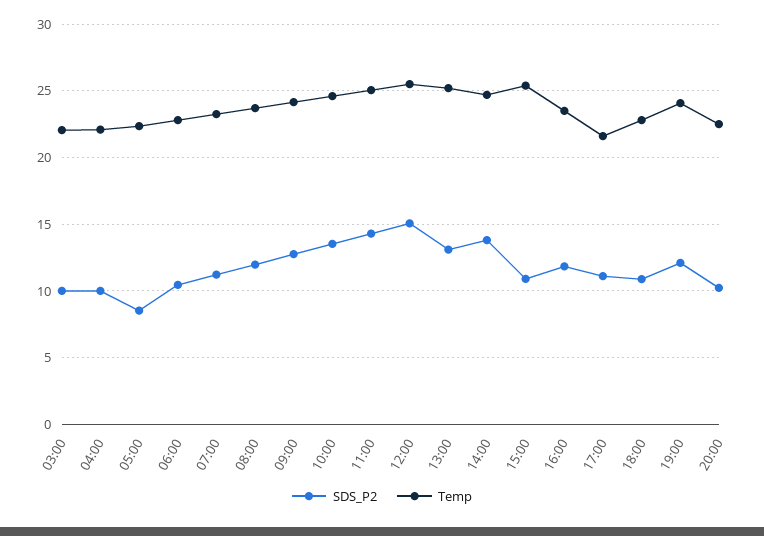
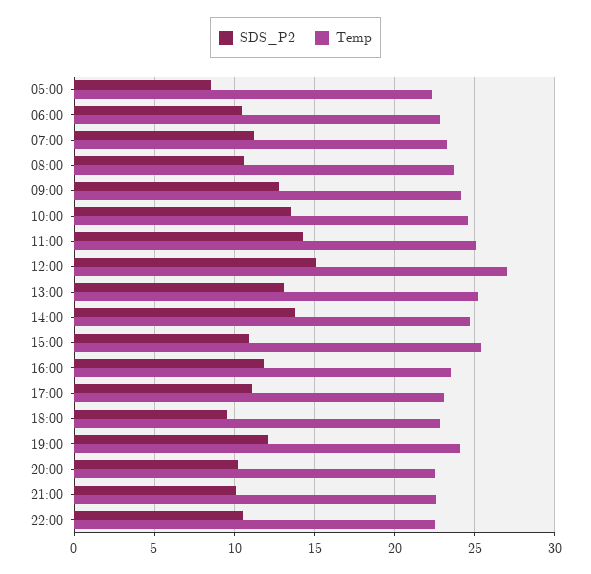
SDS_P2, 03:00: 10 -> none
Temp, 03:00: 22 -> none
SDS_P2, 04:00: 10 -> none
Temp, 04:00: 22 -> none
SDS_P2, 08:00: 12 -> 10.5
Temp, 12:00: 25.5 -> 27
Temp, 17:00: 21.5 -> 23
SDS_P2, 18:00: 11 -> 9.5
SDS_P2, 21:00: none -> 10
Temp, 21:00: none -> 22.5
SDS_P2, 22:00: none -> 10.5
Temp, 22:00: none -> 22.5

